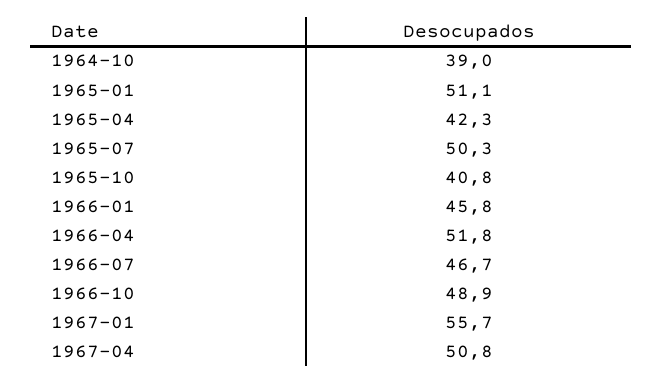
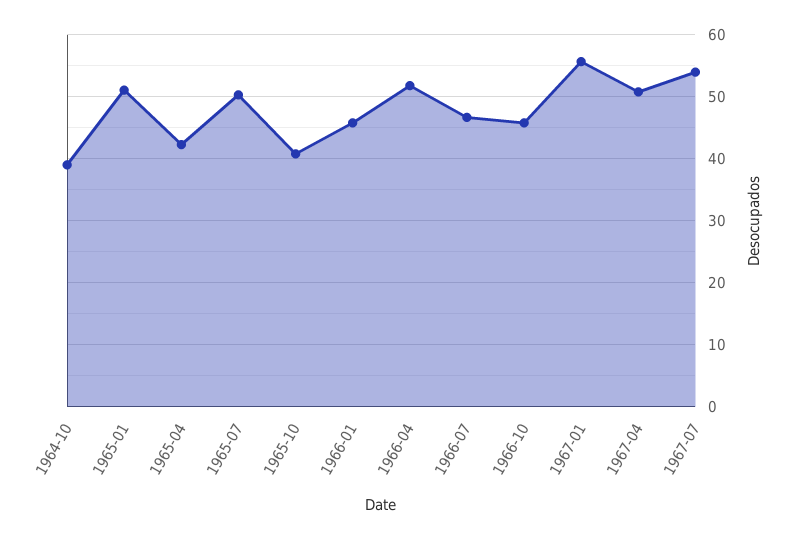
1966-10: 48.9 -> 46
1967-07: none -> 54

